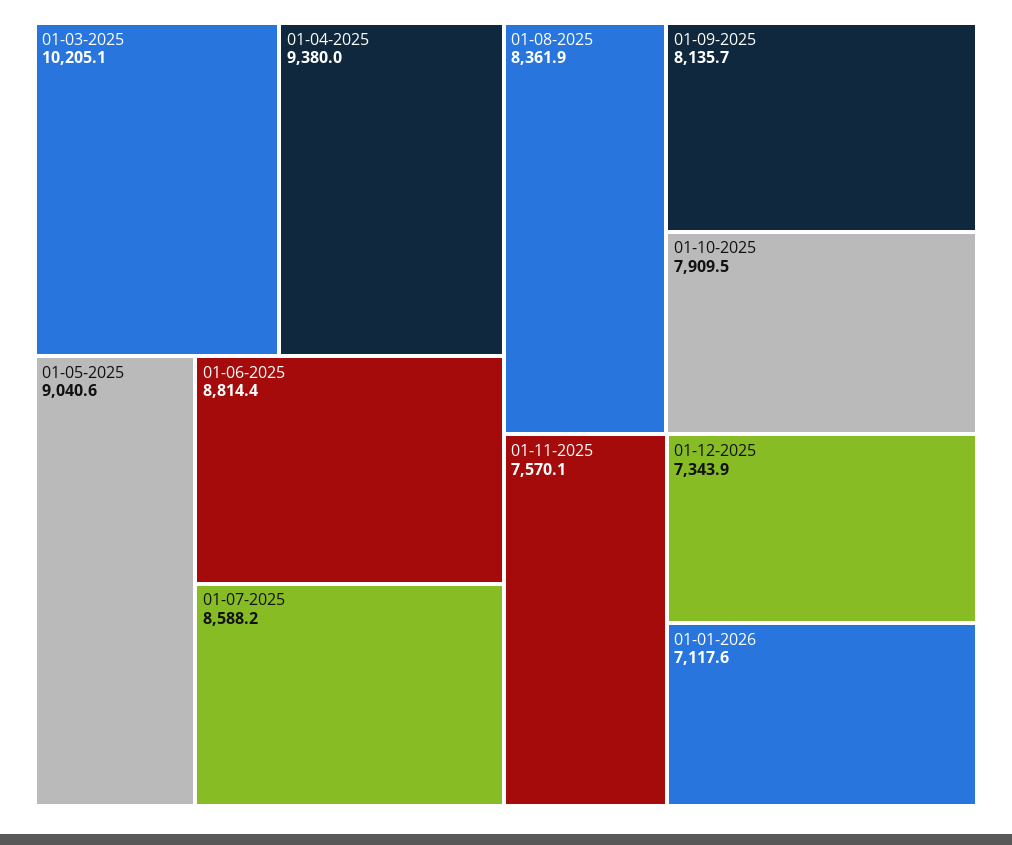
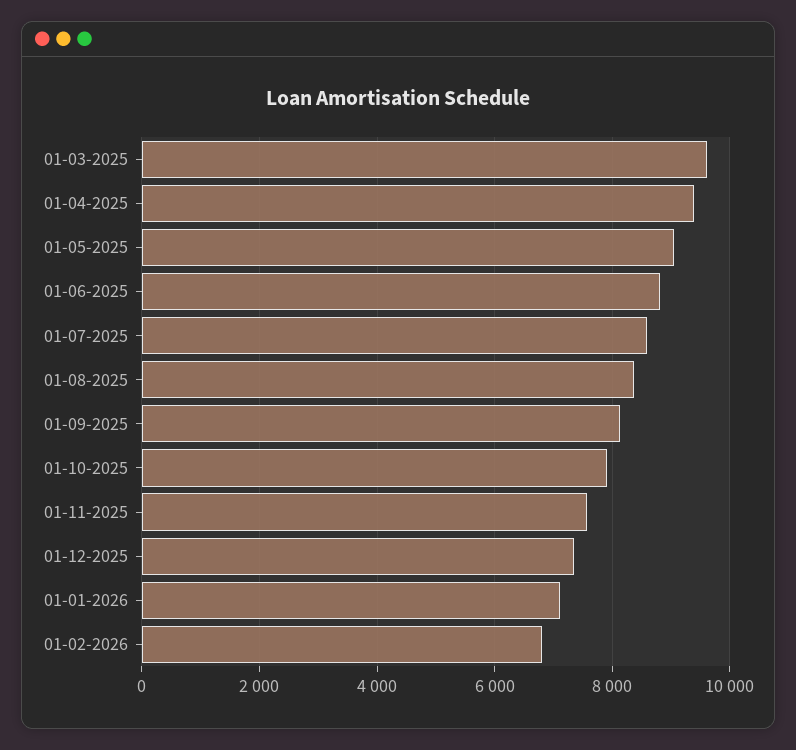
01-03-2025: 10205.1 -> 9600
01-02-2026: none -> 6800

